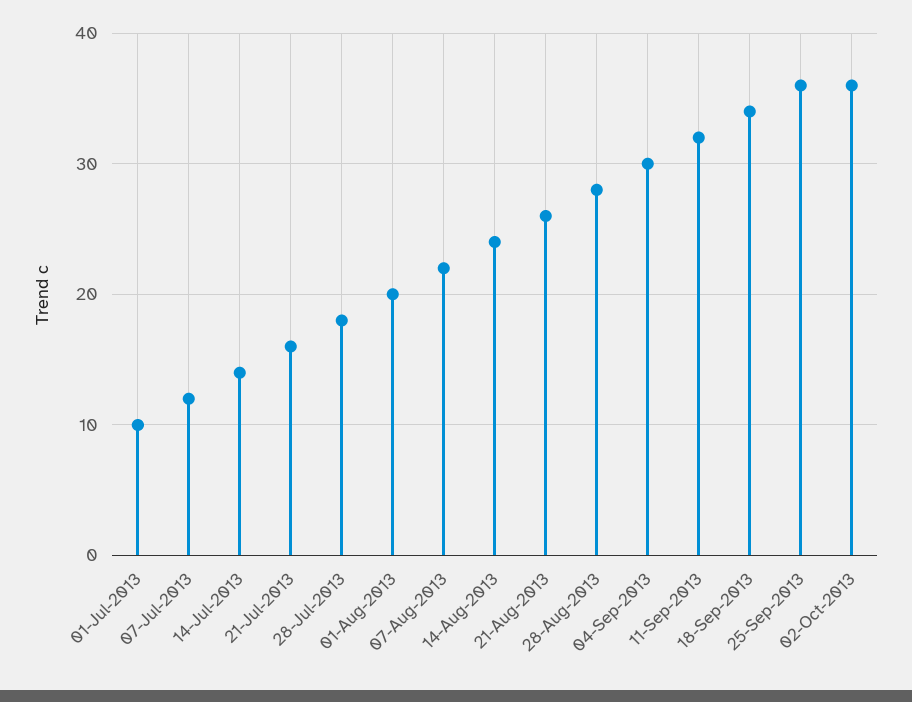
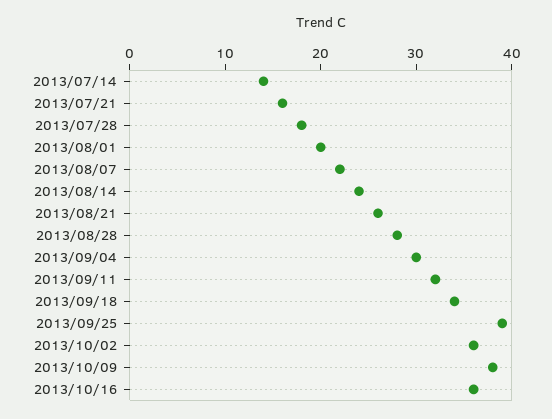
01-Jul-2013: 10 -> none
07-Jul-2013: 12 -> none
25-Sep-2013: 36 -> 39
2013/10/09: none -> 38
2013/10/16: none -> 36

